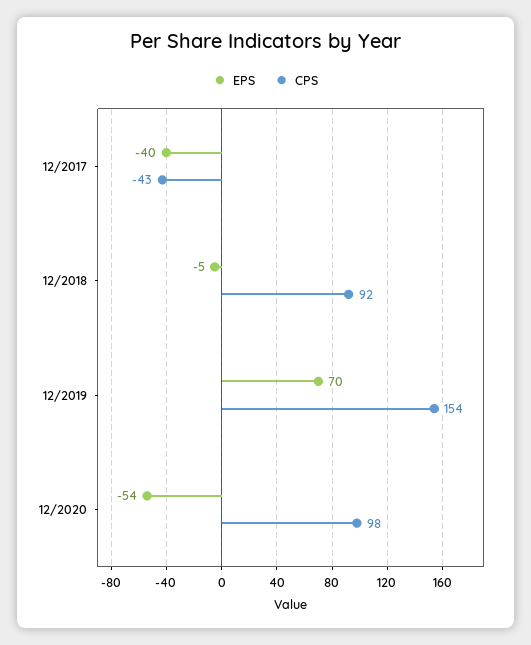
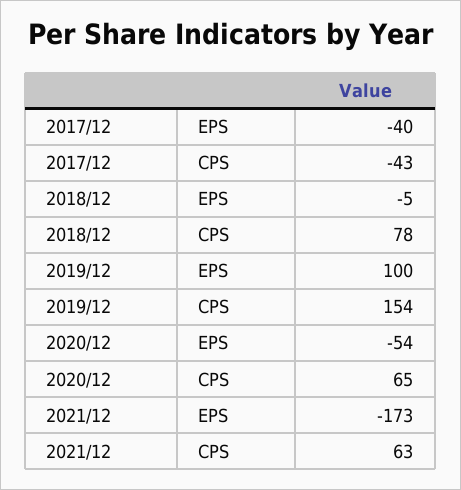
CPS, 12/2018: 92 -> 78
EPS, 12/2019: 70 -> 100
CPS, 12/2020: 98 -> 65
EPS, 2021/12: none -> -173
CPS, 2021/12: none -> 63

